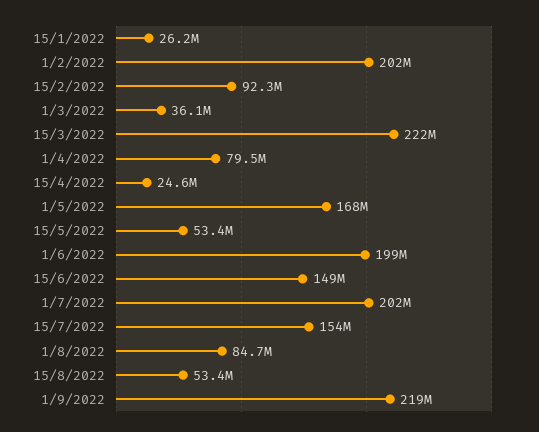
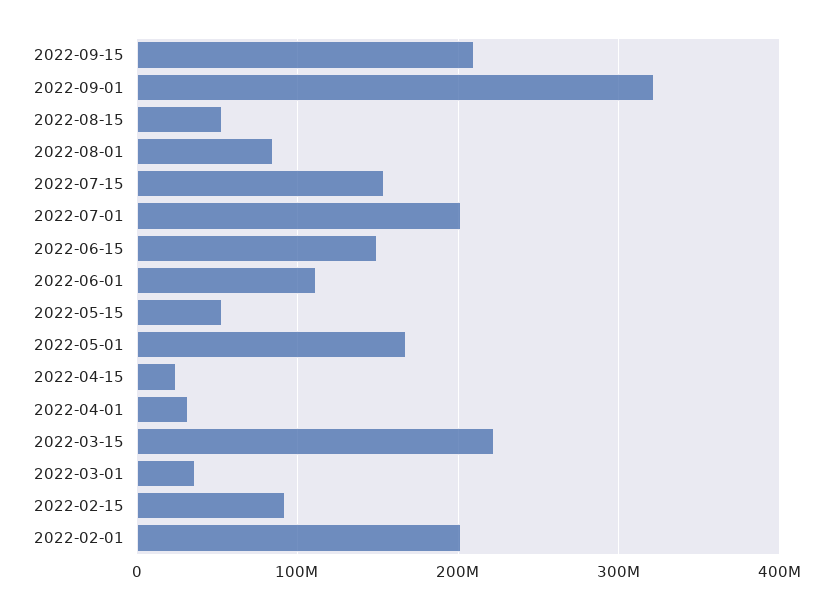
15/1/2022: 26200000 -> none
1/4/2022: 79500000 -> 30000000
1/6/2022: 199000000 -> 110000000
1/9/2022: 219000000 -> 320000000
2022-09-15: none -> 210000000

